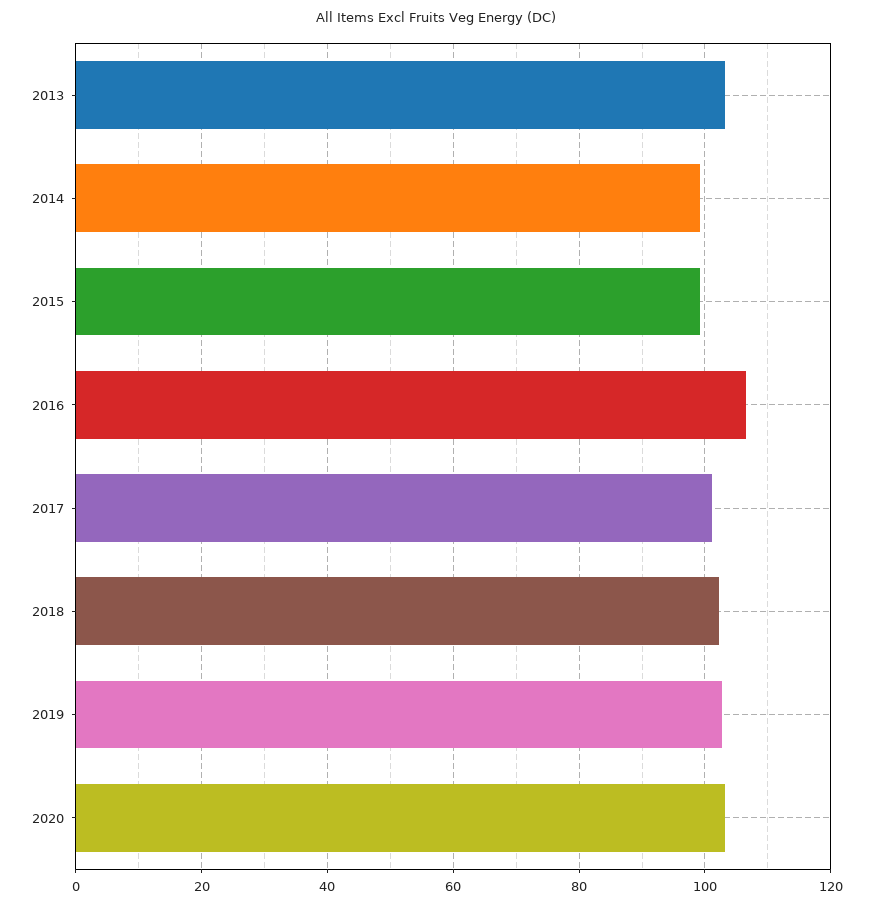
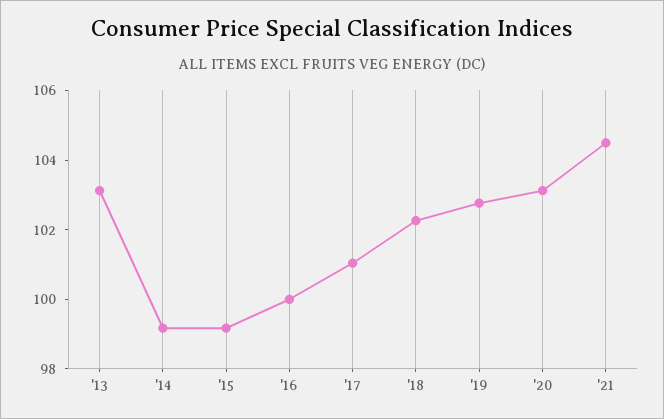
2016: 106 -> 100
'21: none -> 104.5

